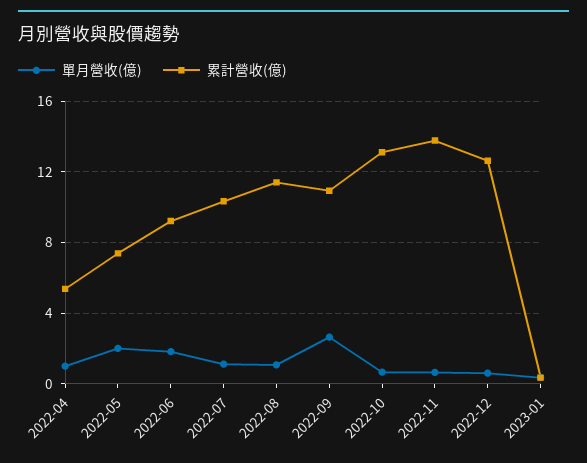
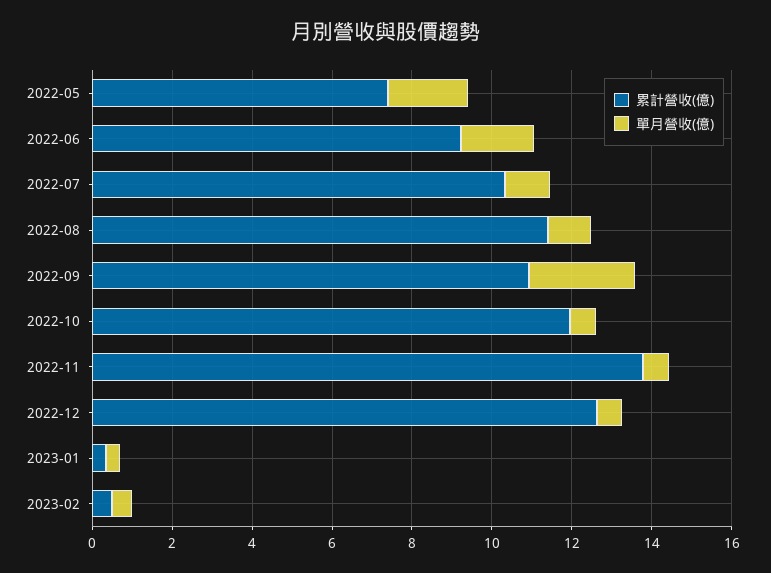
單月營收(億), 2022-04: 1 -> none
累計營收(億), 2022-04: 5.5 -> none
累計營收(億), 2022-10: 13 -> 12
累計營收(億), 2023-02: none -> 0.5
單月營收(億), 2023-02: none -> 0.5

